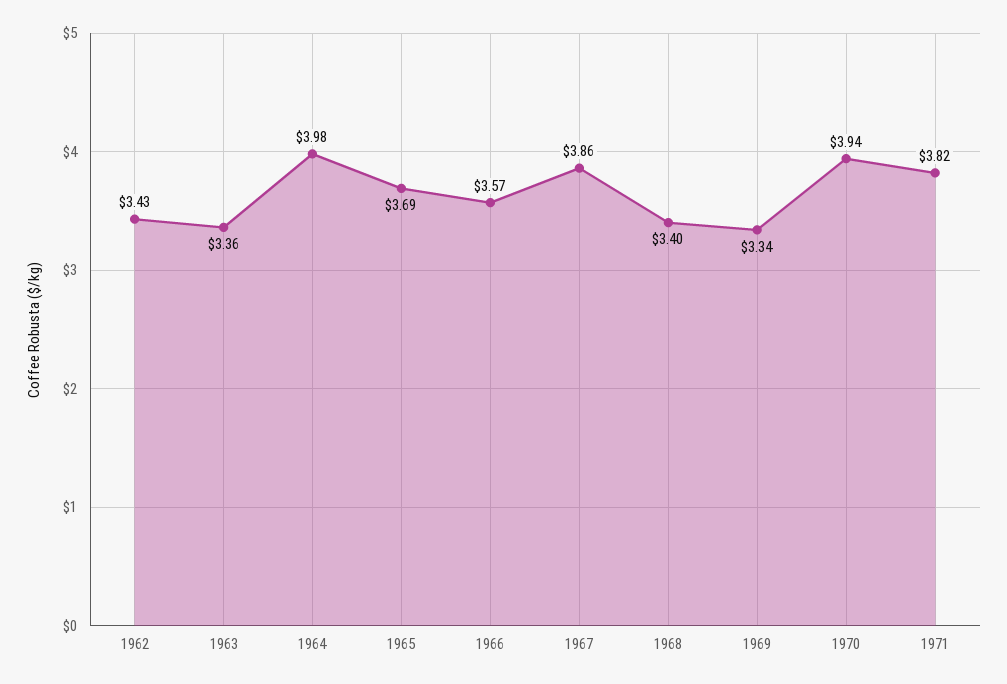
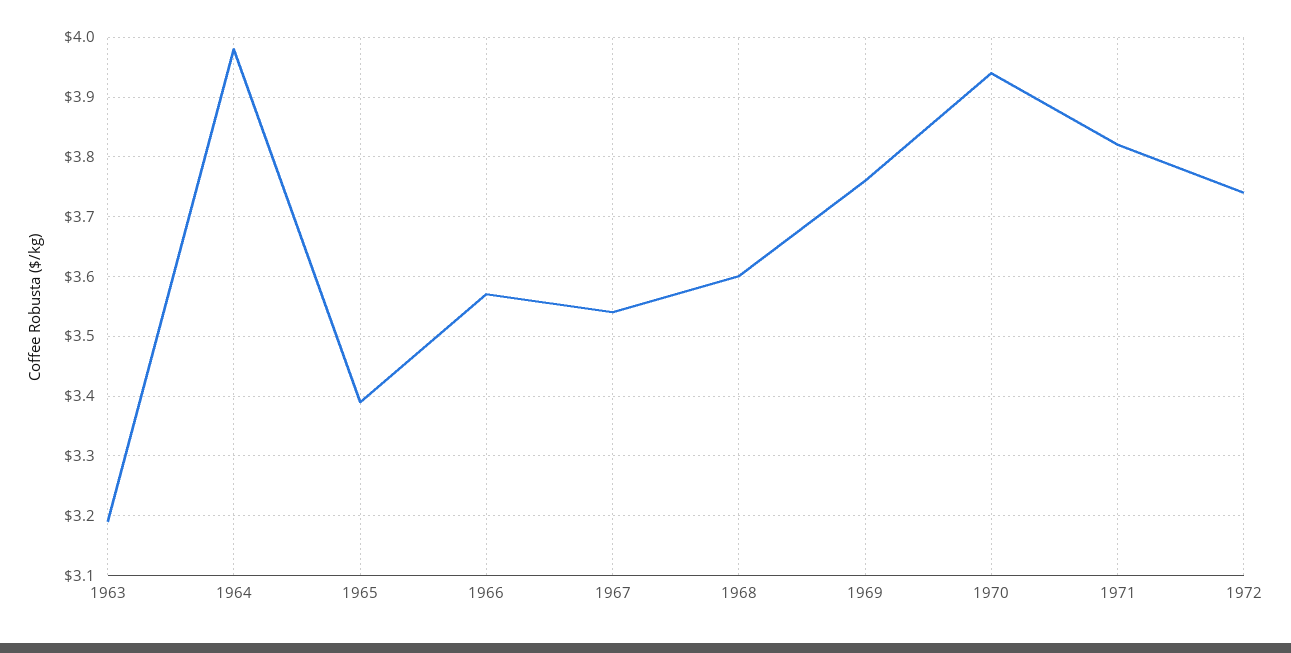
1962: 3.43 -> none
1963: 3.36 -> 3.2
1965: 3.69 -> 3.4
1967: 3.86 -> 3.55
1968: 3.4 -> 3.6
1969: 3.34 -> 3.75
1972: none -> 3.75

